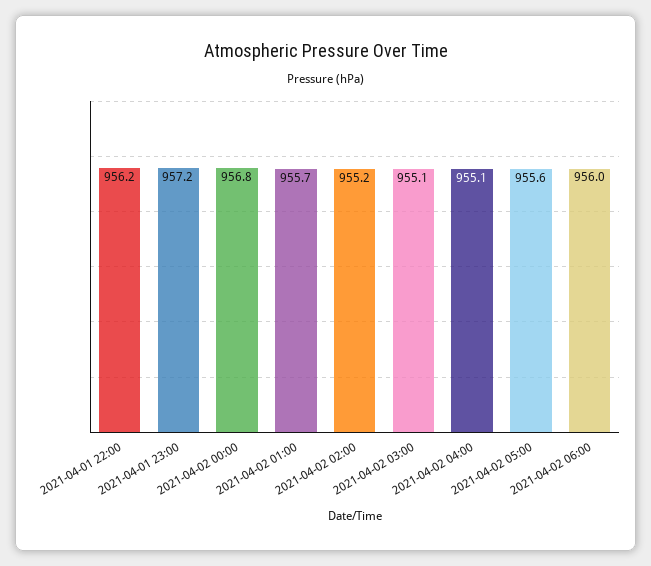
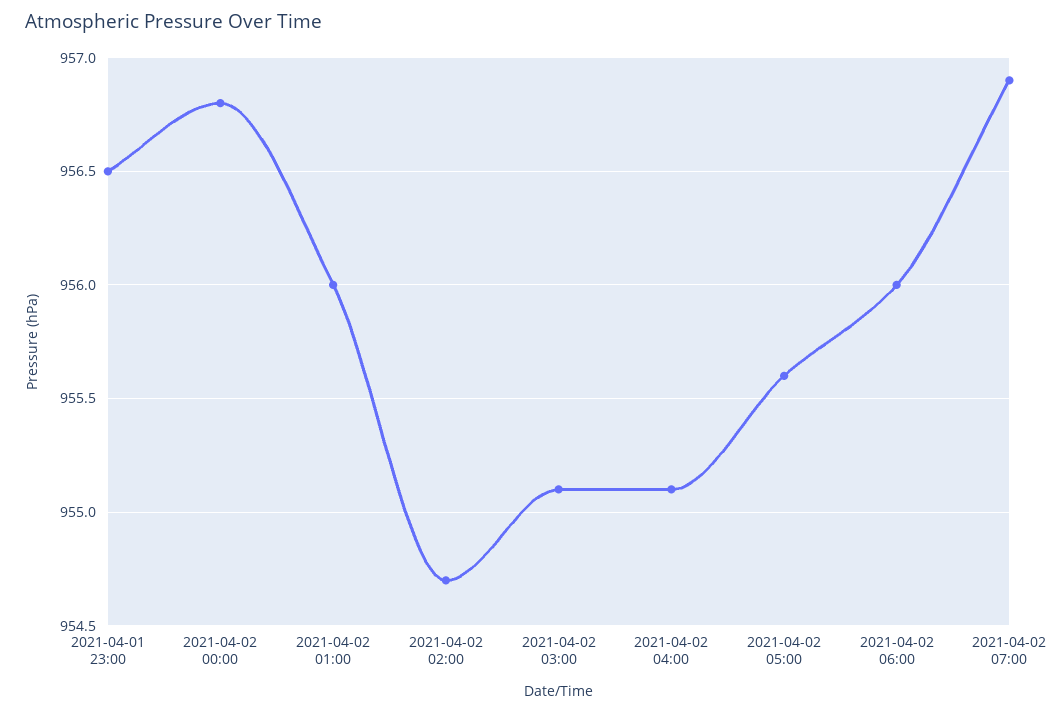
2021-04-01 22:00: 956.2 -> none
2021-04-01 23:00: 957.2 -> 956.5
2021-04-02 01:00: 955.7 -> 956
2021-04-02 02:00: 955.2 -> 954.7
2021-04-02 07:00: none -> 956.9

